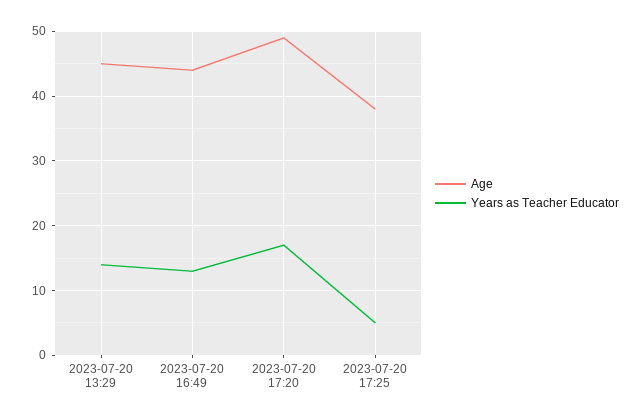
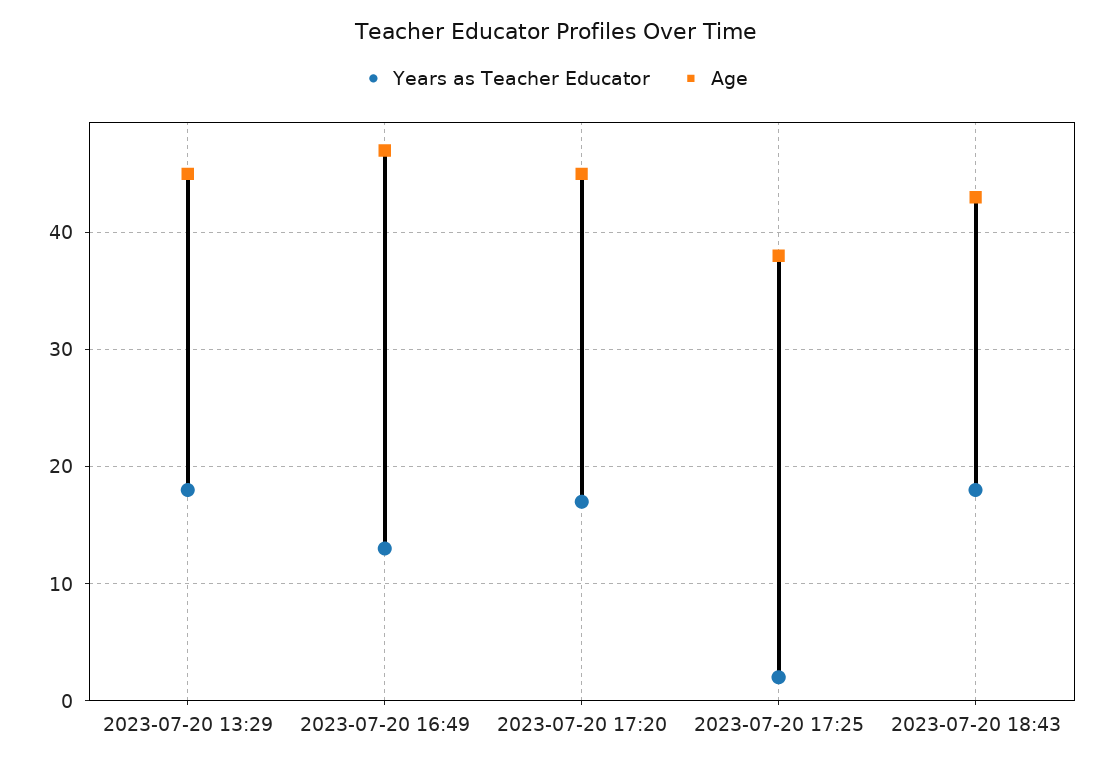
Years as Teacher Educator, 2023-07-20 13:29: 14 -> 18
Age, 2023-07-20 16:49: 44 -> 47
Age, 2023-07-20 17:20: 49 -> 45
Years as Teacher Educator, 2023-07-20 17:25: 5 -> 2
Years as Teacher Educator, 2023-07-20 18:43: none -> 18
Age, 2023-07-20 18:43: none -> 43

